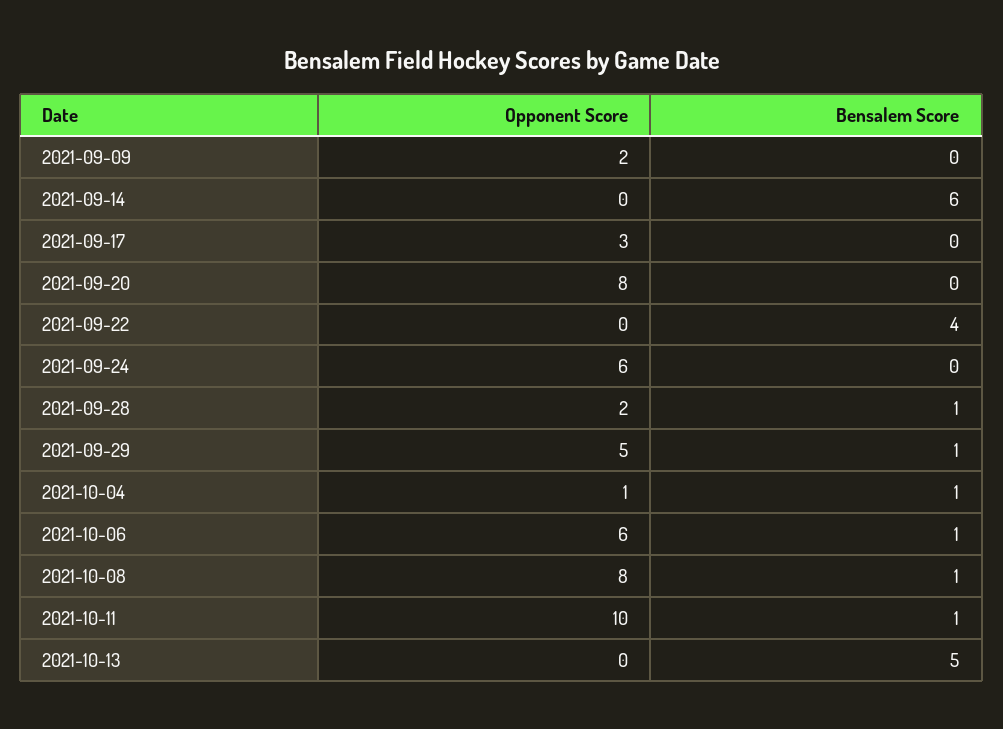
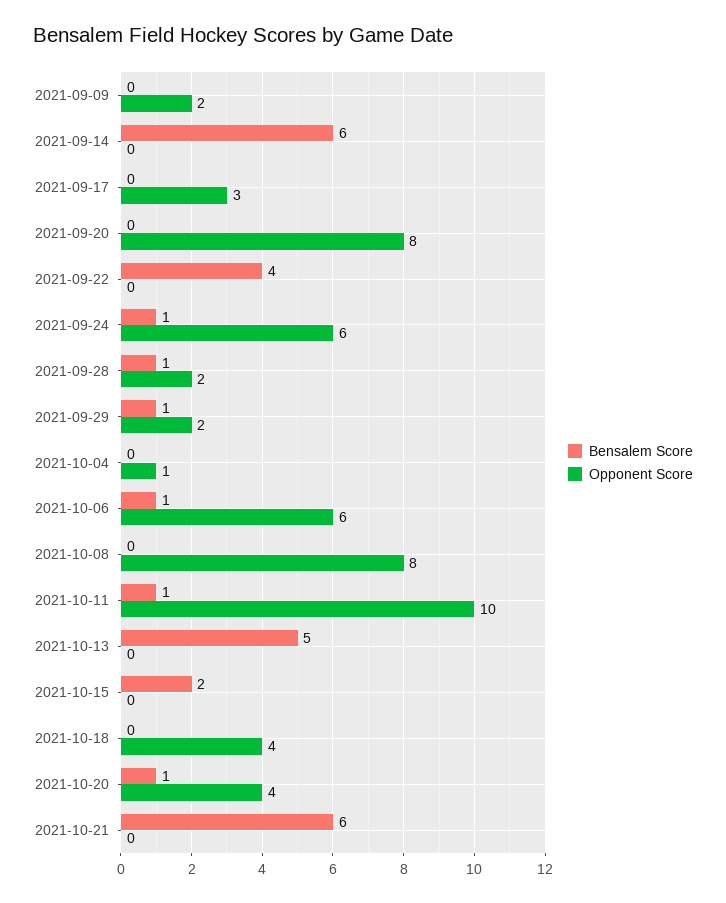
Bensalem Score, 2021-09-24: 0 -> 1
Opponent Score, 2021-09-29: 5 -> 2
Bensalem Score, 2021-10-04: 1 -> 0
Bensalem Score, 2021-10-08: 1 -> 0
Bensalem Score, 2021-10-15: none -> 2
Opponent Score, 2021-10-15: none -> 0
Bensalem Score, 2021-10-18: none -> 0
Opponent Score, 2021-10-18: none -> 4
Bensalem Score, 2021-10-20: none -> 1
Opponent Score, 2021-10-20: none -> 4
Bensalem Score, 2021-10-21: none -> 6
Opponent Score, 2021-10-21: none -> 0

